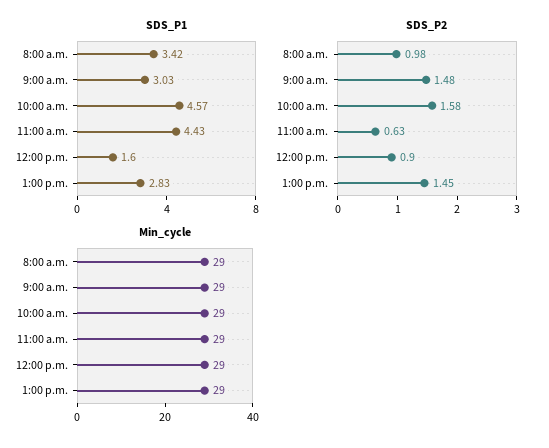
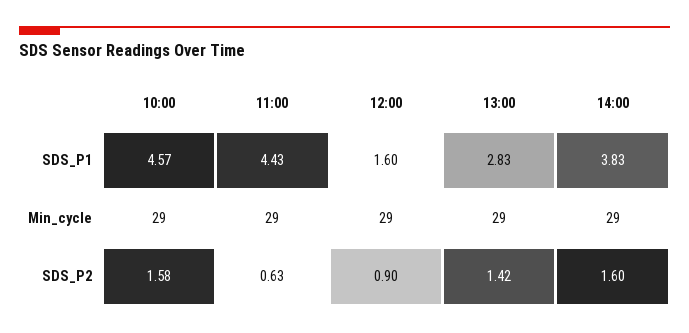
SDS_P1, 8:00 a.m.: 3.42 -> none
SDS_P1, 9:00 a.m.: 3.03 -> none
SDS_P2, 8:00 a.m.: 0.98 -> none
SDS_P2, 9:00 a.m.: 1.48 -> none
SDS_P2, 1:00 p.m.: 1.45 -> 1.42
Min_cycle, 8:00 a.m.: 29 -> none
Min_cycle, 9:00 a.m.: 29 -> none
SDS_P1, 14:00: none -> 3.83
Min_cycle, 14:00: none -> 29
SDS_P2, 14:00: none -> 1.6

